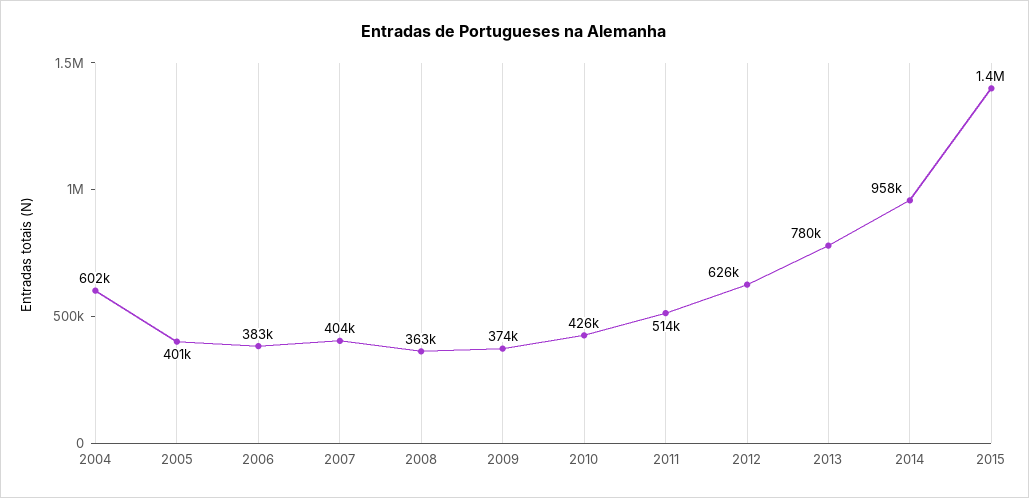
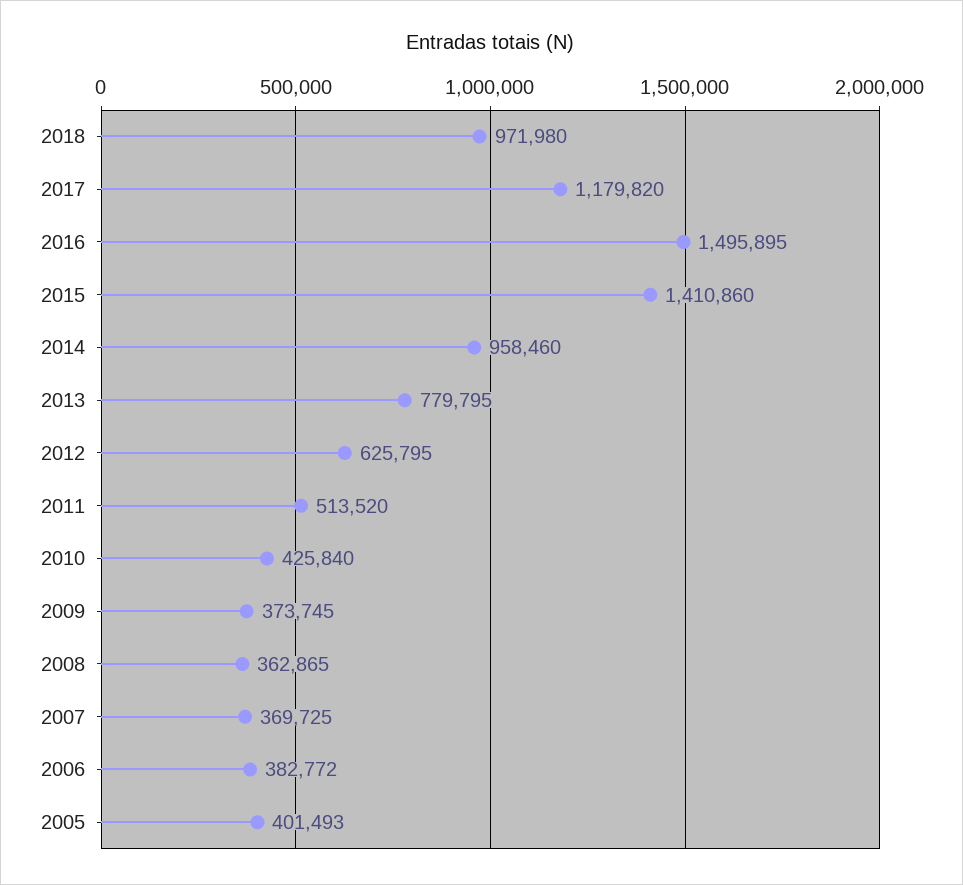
2004: 602000 -> none
2007: 404000 -> 369725
2018: none -> 971980
2017: none -> 1179820
2016: none -> 1495895

